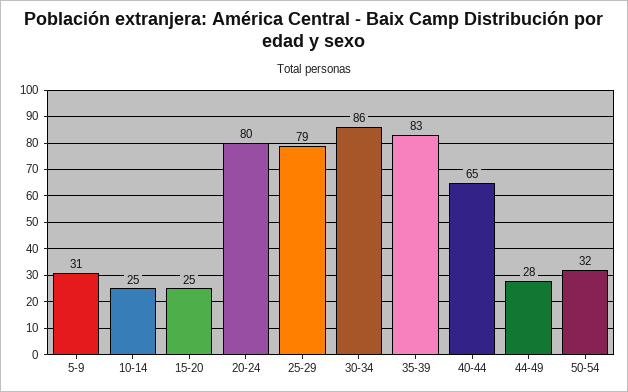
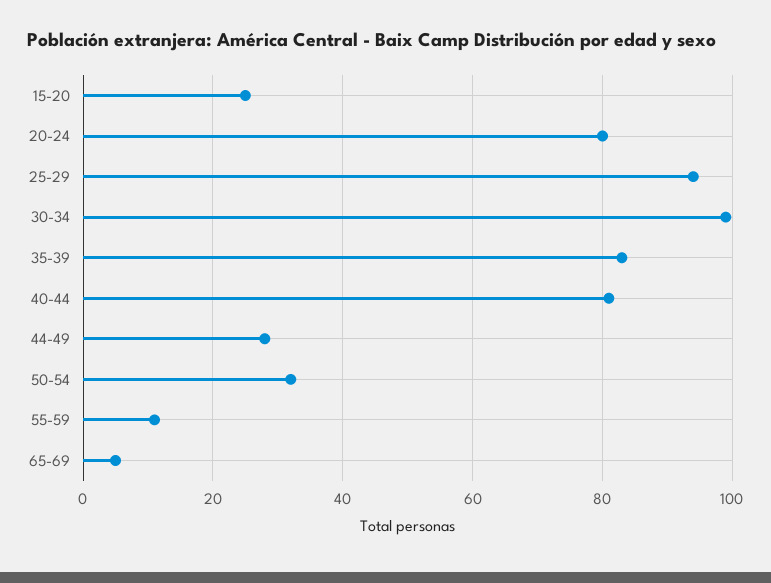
5-9: 31 -> none
10-14: 25 -> none
25-29: 79 -> 95
30-34: 86 -> 100
40-44: 65 -> 80
55-59: none -> 10
65-69: none -> 5

